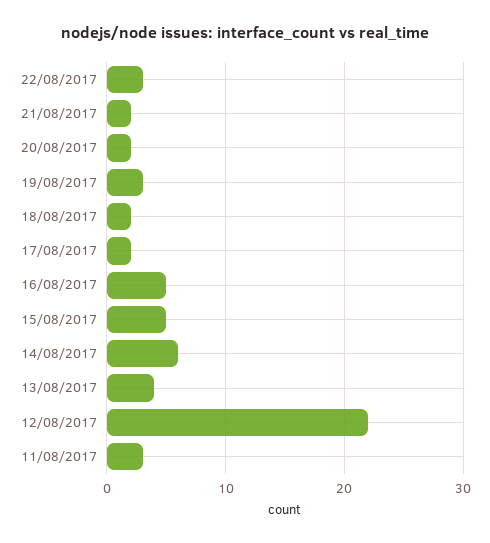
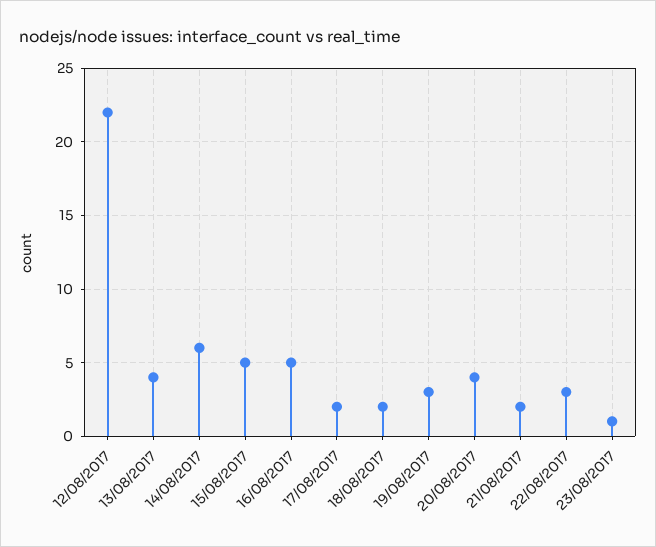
20/08/2017: 2 -> 4
11/08/2017: 3 -> none
23/08/2017: none -> 1

